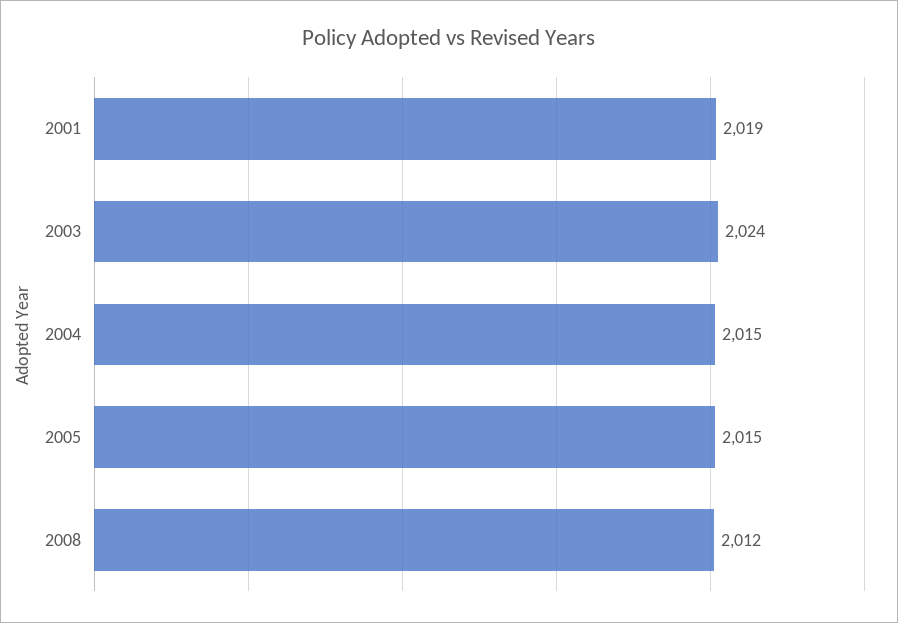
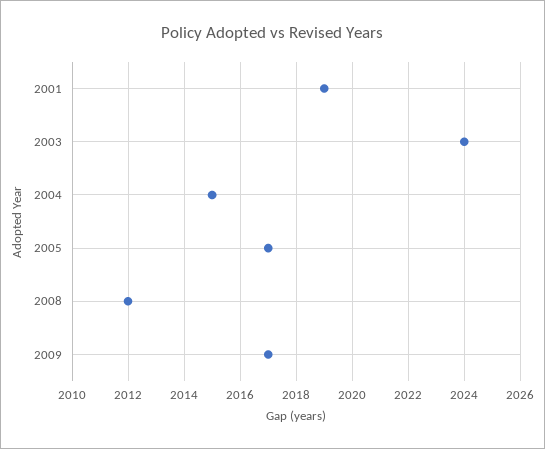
2005: 2015 -> 2017
2009: none -> 2017

